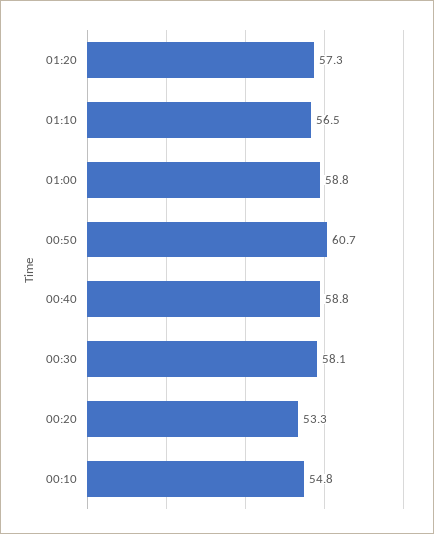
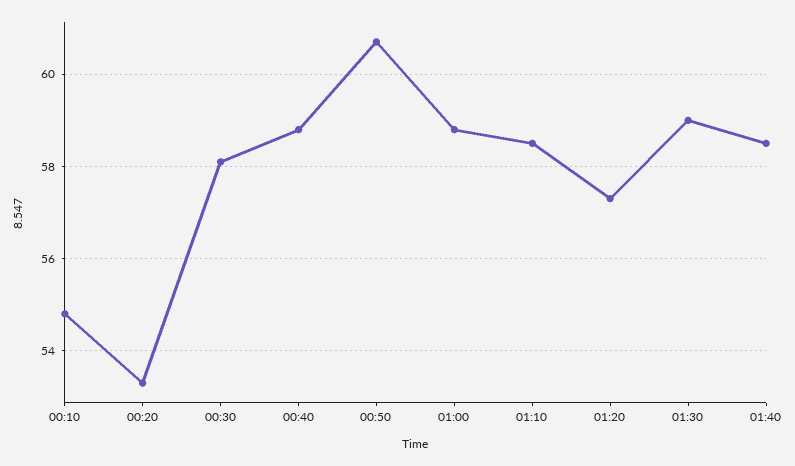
01:10: 56.5 -> 58.5
01:30: none -> 59
01:40: none -> 58.5

